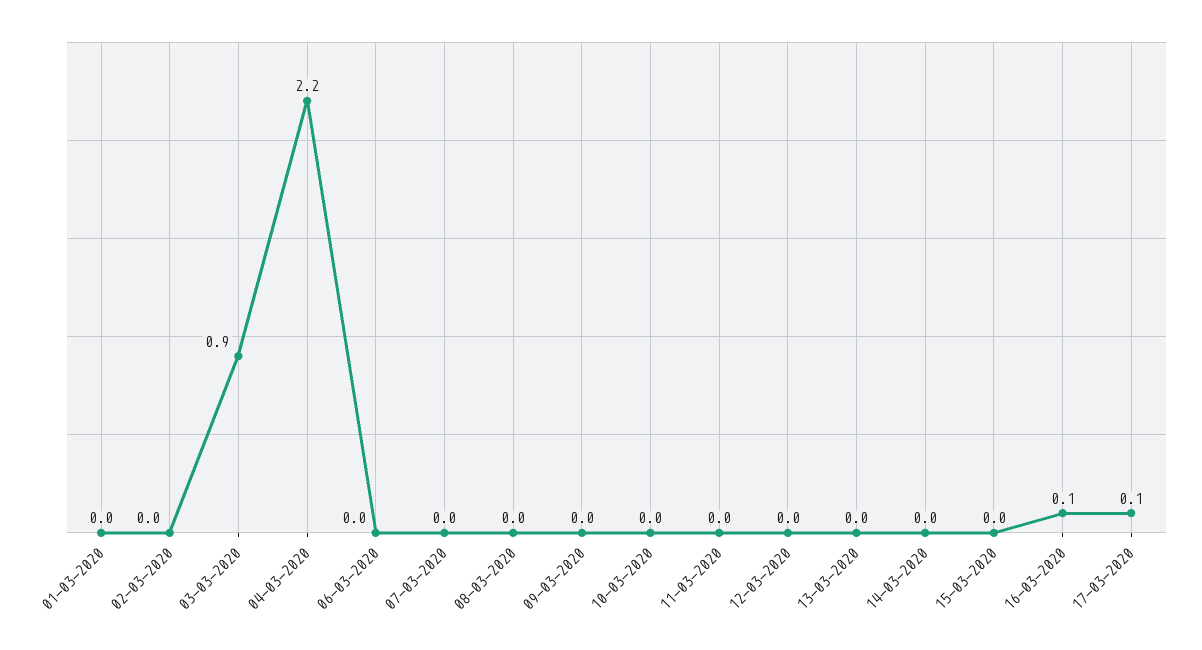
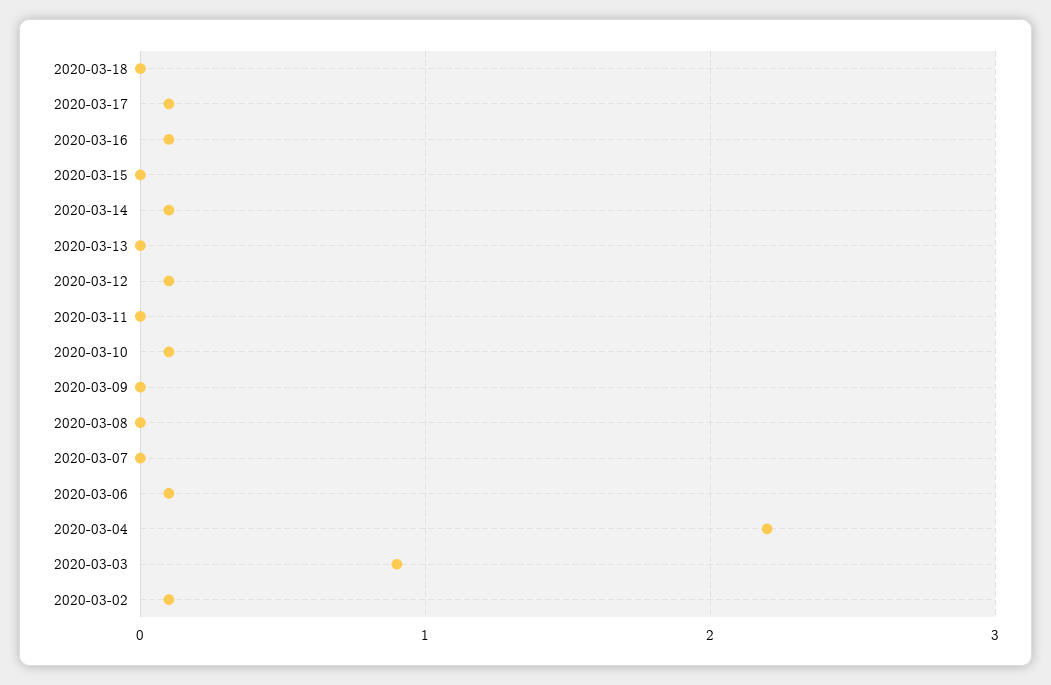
01-03-2020: 0 -> none
02-03-2020: 0 -> 0.1
06-03-2020: 0 -> 0.1
10-03-2020: 0 -> 0.1
12-03-2020: 0 -> 0.1
14-03-2020: 0 -> 0.1
2020-03-18: none -> 0

